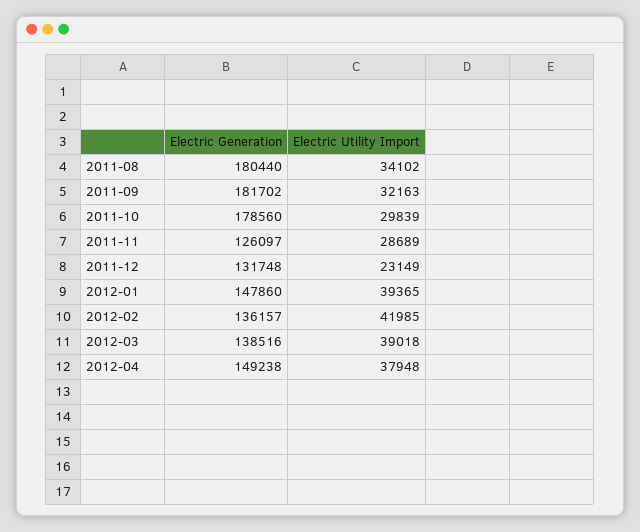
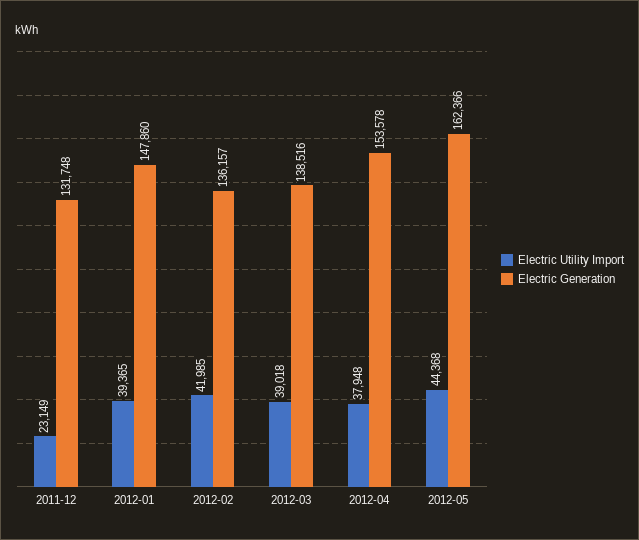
Electric Generation, 2011-08: 180440 -> none
Electric Utility Import, 2011-08: 34102 -> none
Electric Generation, 2011-09: 181702 -> none
Electric Utility Import, 2011-09: 32163 -> none
Electric Generation, 2011-10: 178560 -> none
Electric Utility Import, 2011-10: 29839 -> none
Electric Generation, 2011-11: 126097 -> none
Electric Utility Import, 2011-11: 28689 -> none
Electric Generation, 2012-04: 149238 -> 153578
Electric Utility Import, 2012-05: none -> 44368
Electric Generation, 2012-05: none -> 162366

